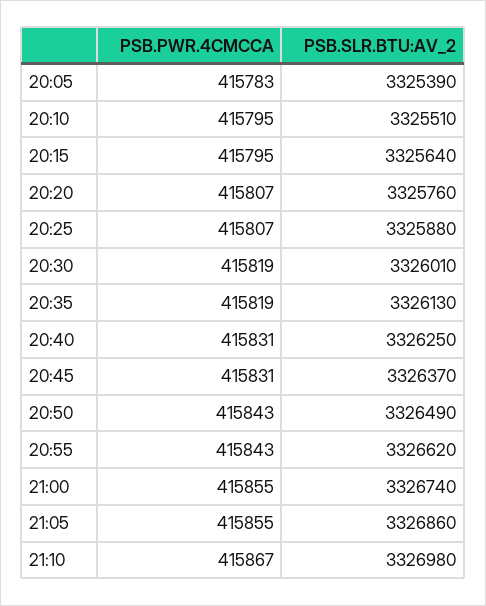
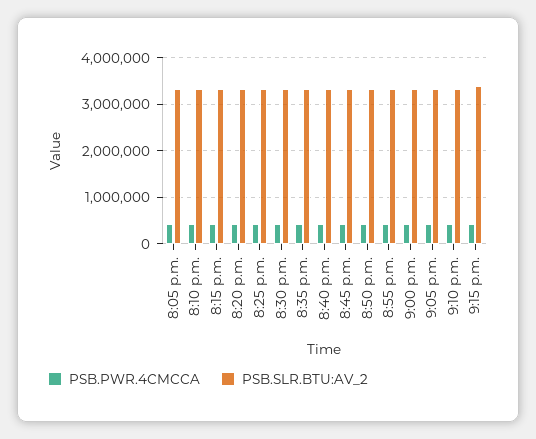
PSB.PWR.4CMCCA, 9:15 p.m.: none -> 400000
PSB.SLR.BTU:AV_2, 9:15 p.m.: none -> 3400000

